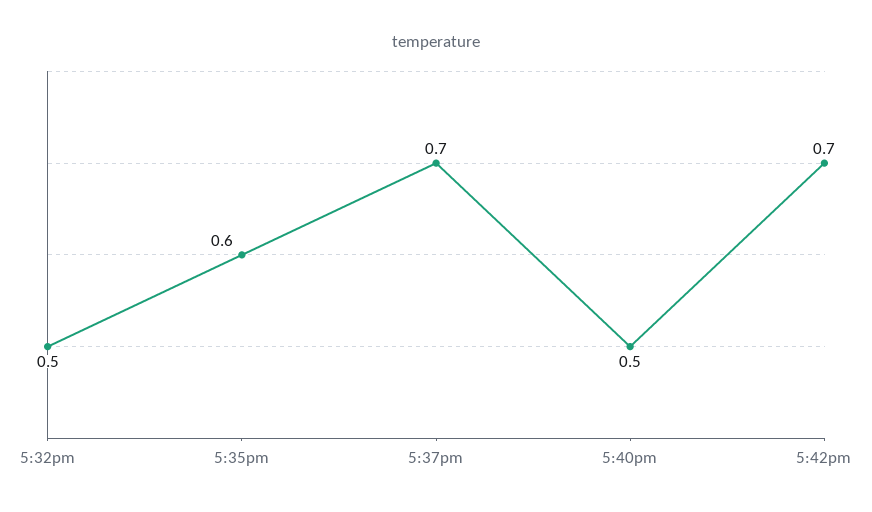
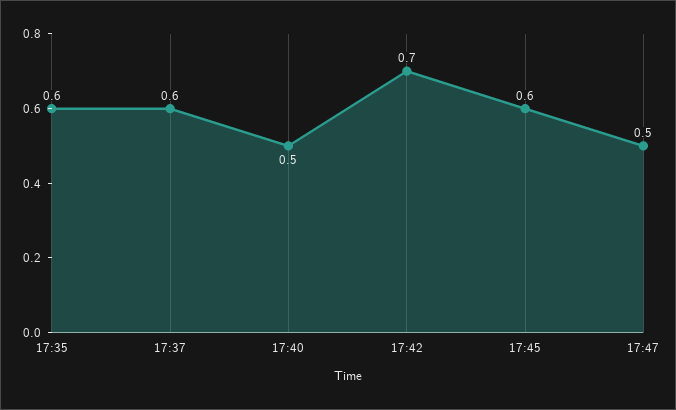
5:32pm: 0.5 -> none
5:37pm: 0.7 -> 0.6
17:45: none -> 0.6
17:47: none -> 0.5

